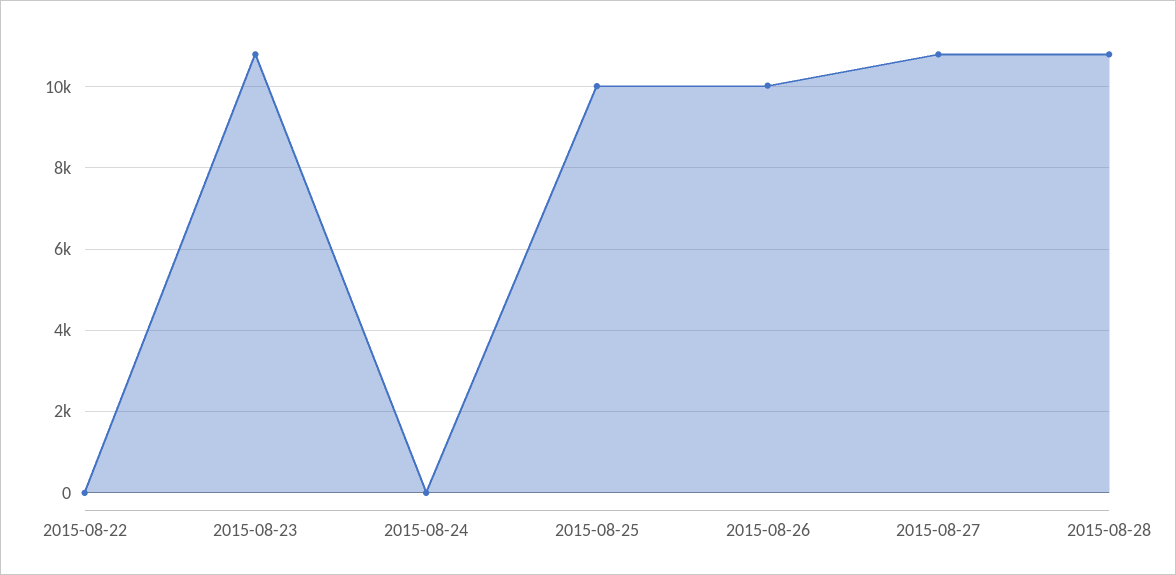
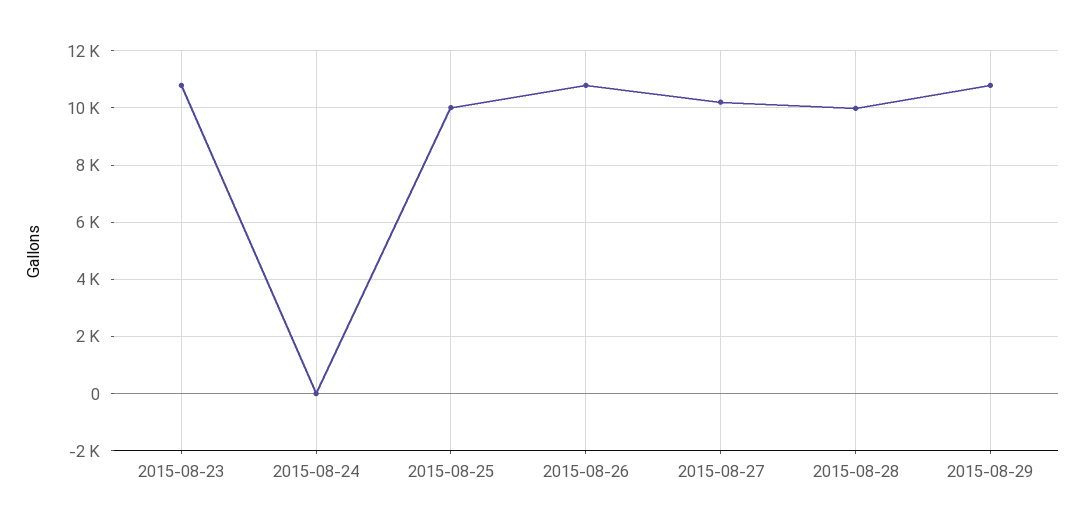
2015-08-22: 0 -> none
2015-08-26: 10000 -> 10750
2015-08-27: 10800 -> 10250
2015-08-28: 10800 -> 10000
2015-08-29: none -> 10750

